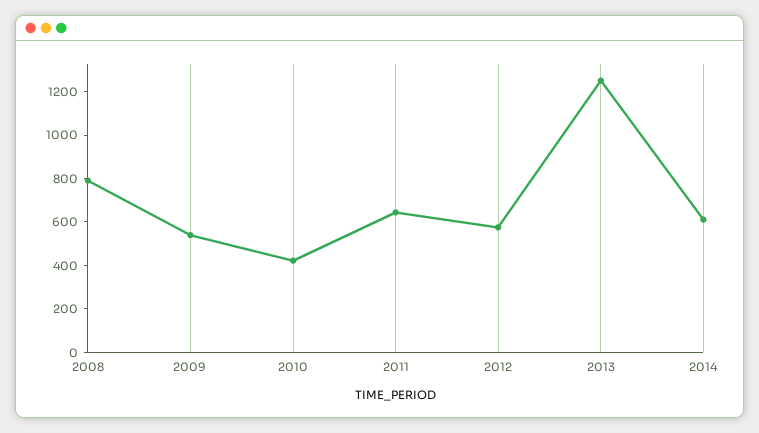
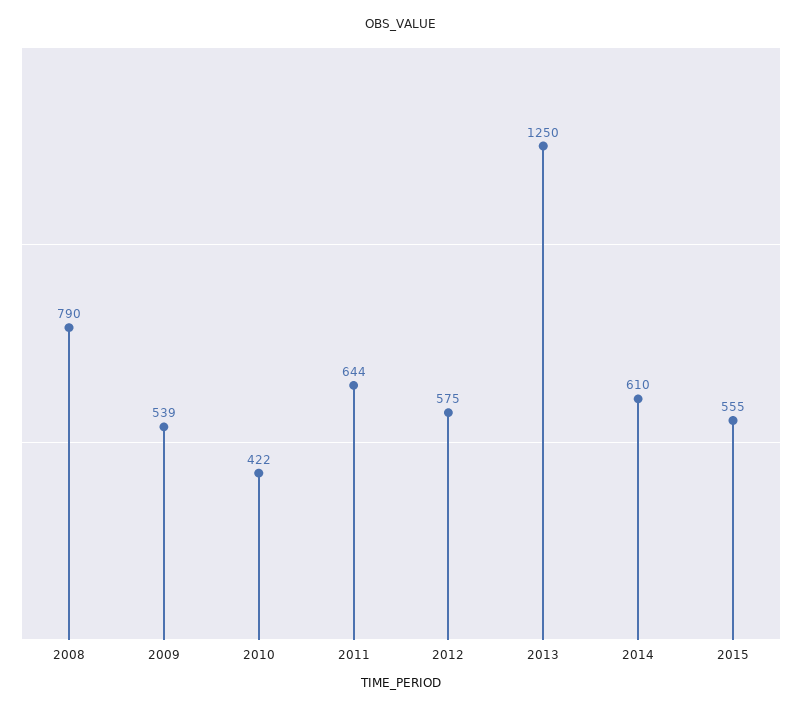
2015: none -> 555

